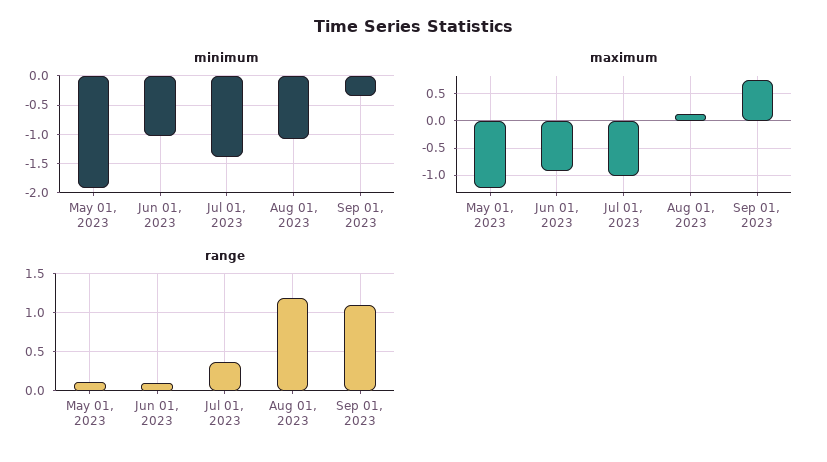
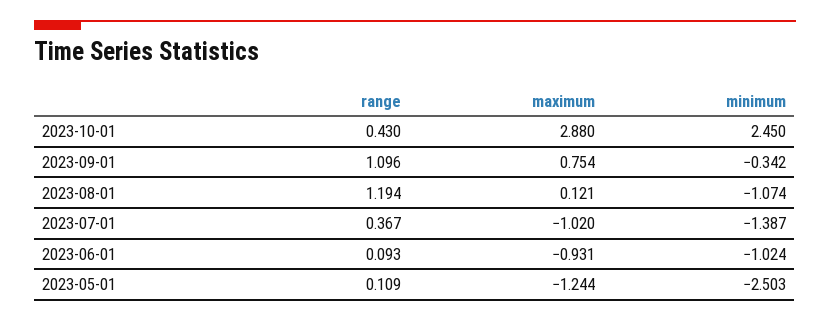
minimum, May 01, 2023: -2 -> -2.503
range, 2023-10-01: none -> 0.43
maximum, 2023-10-01: none -> 2.88
minimum, 2023-10-01: none -> 2.45

